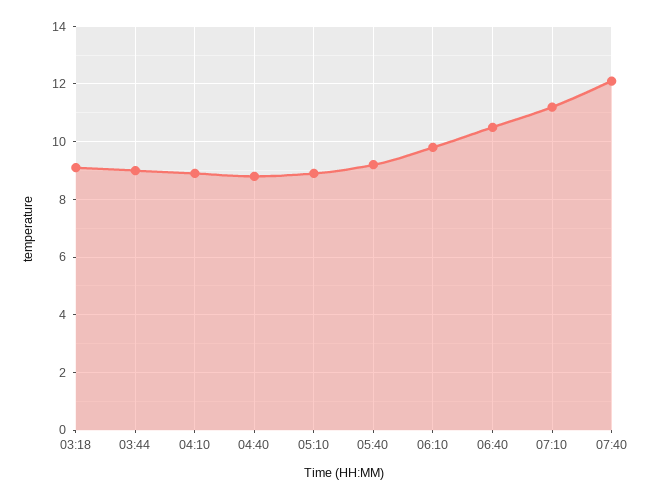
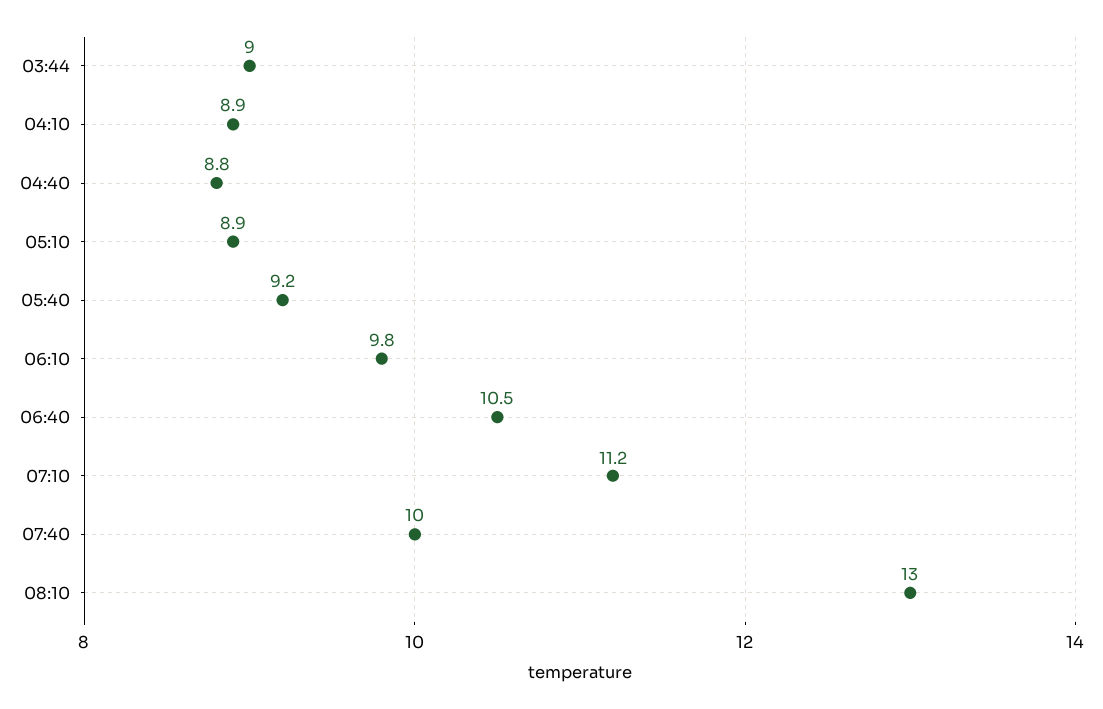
03:18: 9 -> none
07:40: 12 -> 10
08:10: none -> 13

